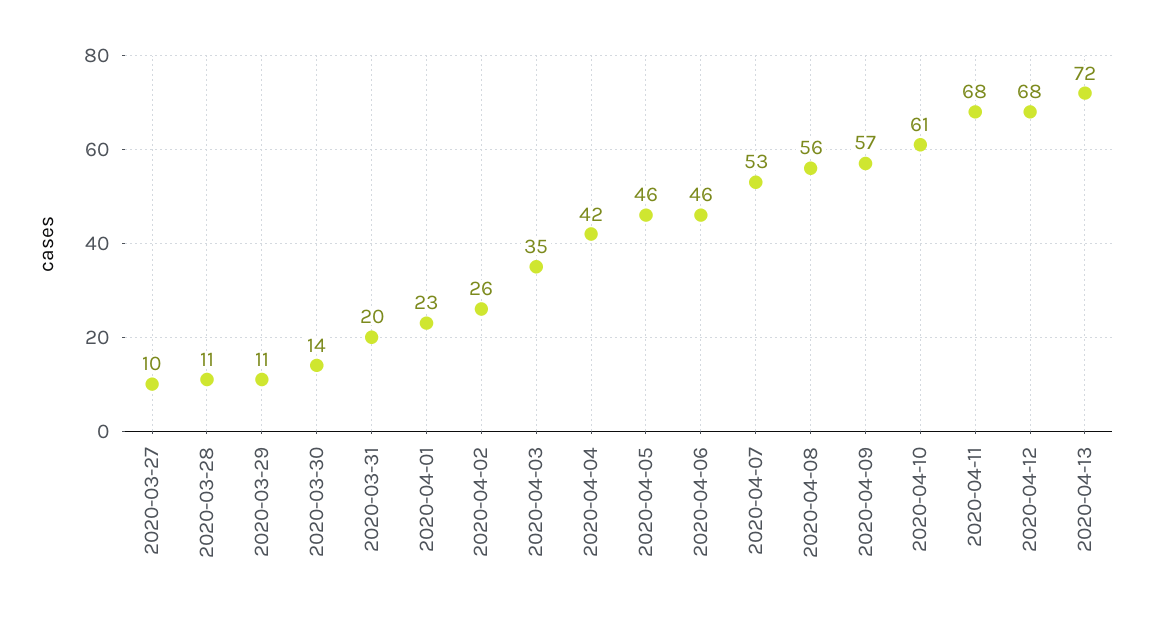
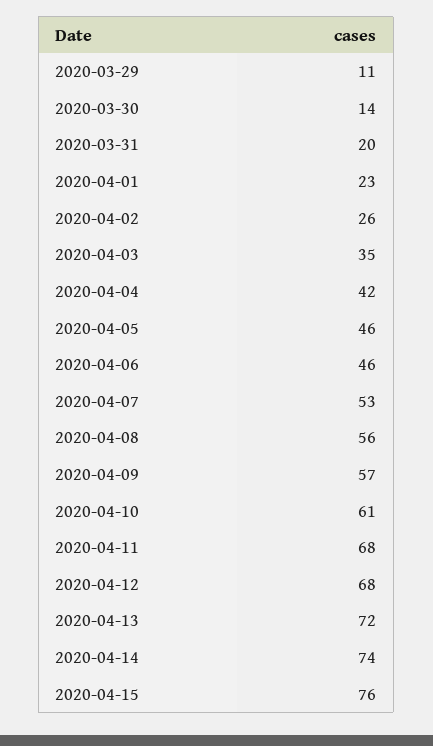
2020-03-27: 10 -> none
2020-03-28: 11 -> none
2020-04-14: none -> 74
2020-04-15: none -> 76

